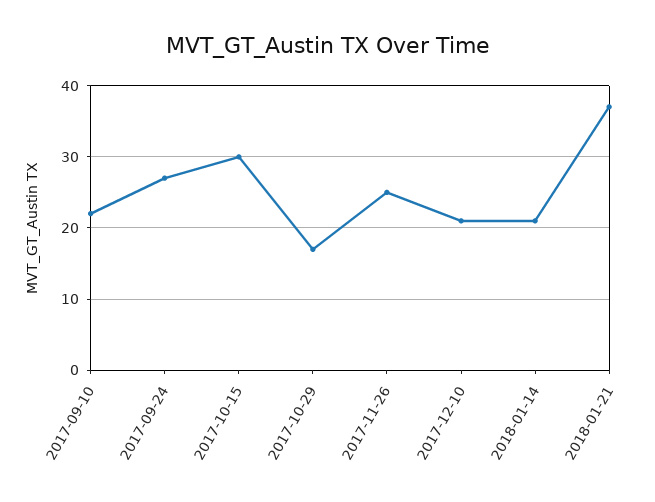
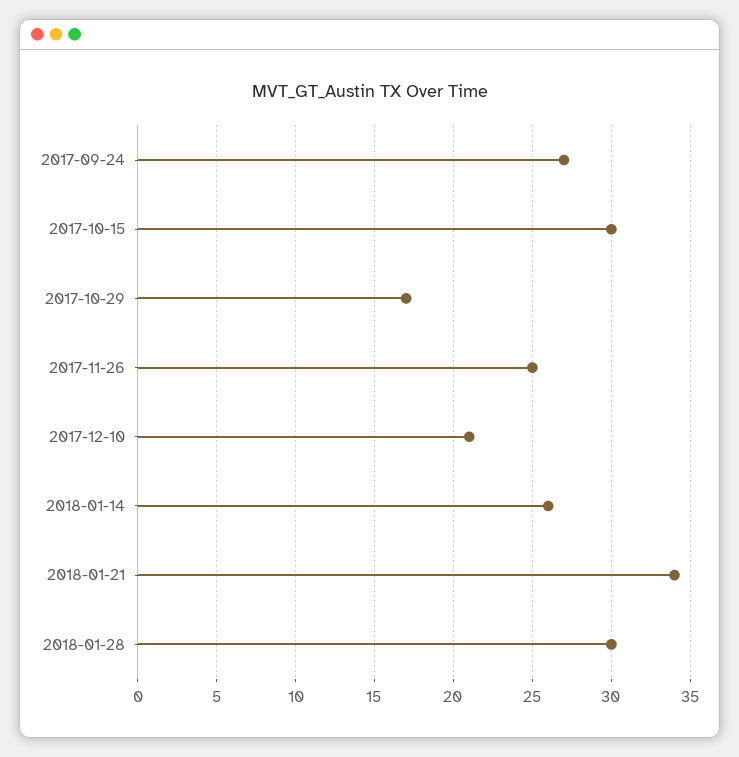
2017-09-10: 22 -> none
2018-01-14: 21 -> 26
2018-01-21: 37 -> 34
2018-01-28: none -> 30

